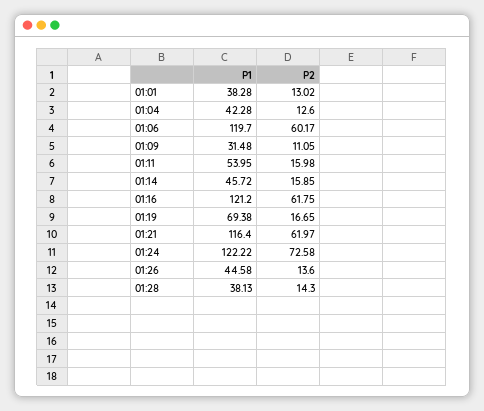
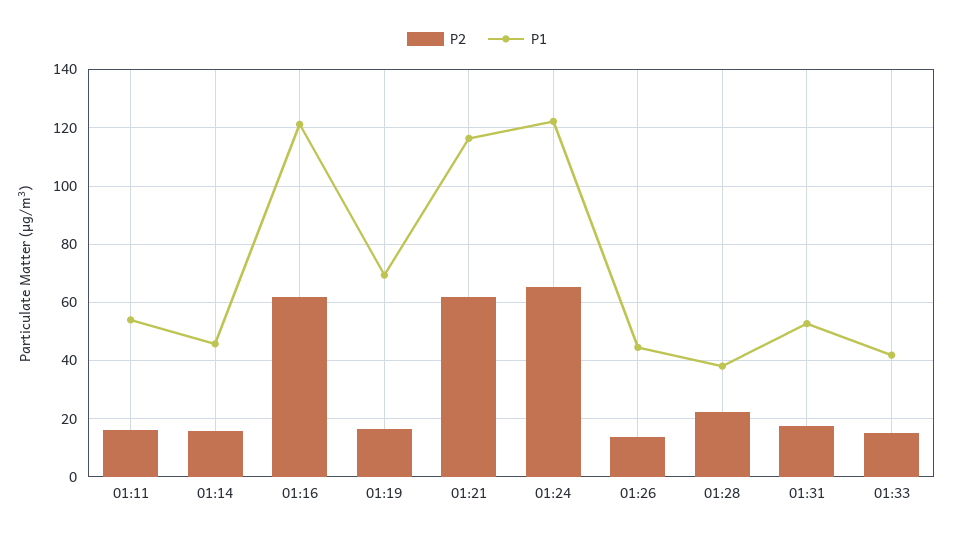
P1, 01:01: 38.28 -> none
P2, 01:01: 13.02 -> none
P1, 01:04: 42.28 -> none
P2, 01:04: 12.6 -> none
P1, 01:06: 119.7 -> none
P2, 01:06: 60.17 -> none
P1, 01:09: 31.48 -> none
P2, 01:09: 11.05 -> none
P2, 01:24: 72.58 -> 65
P2, 01:28: 14.3 -> 22.5
P2, 01:31: none -> 17.5
P1, 01:31: none -> 52.5
P2, 01:33: none -> 15
P1, 01:33: none -> 42.5

